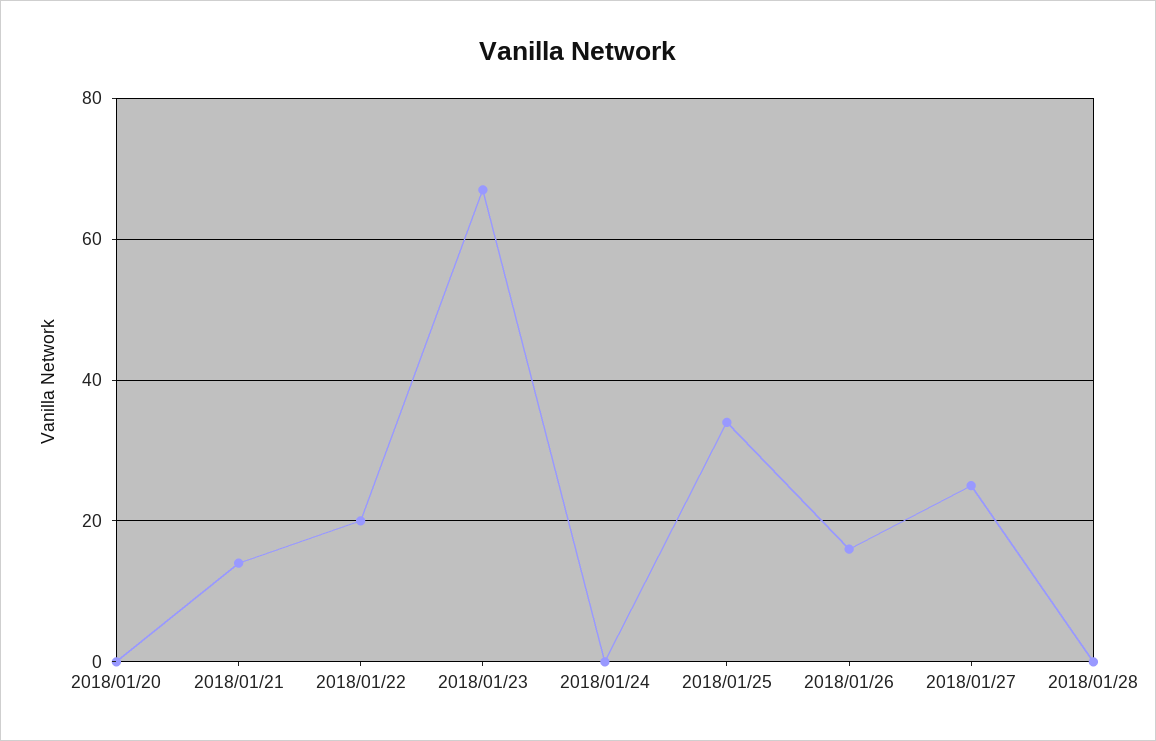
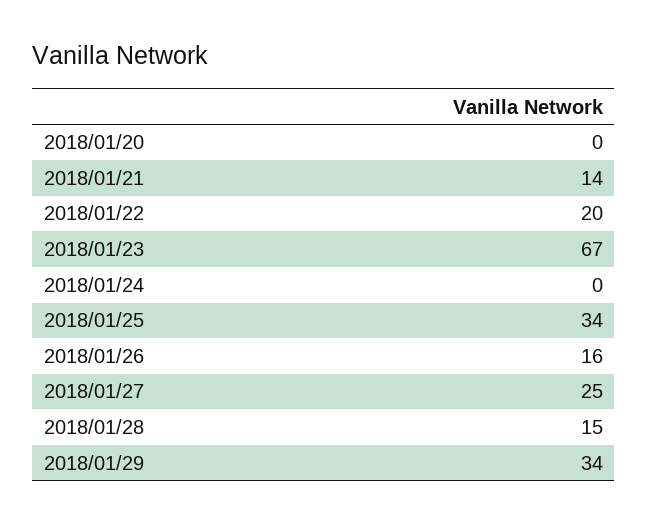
2018/01/28: 0 -> 15
2018/01/29: none -> 34

